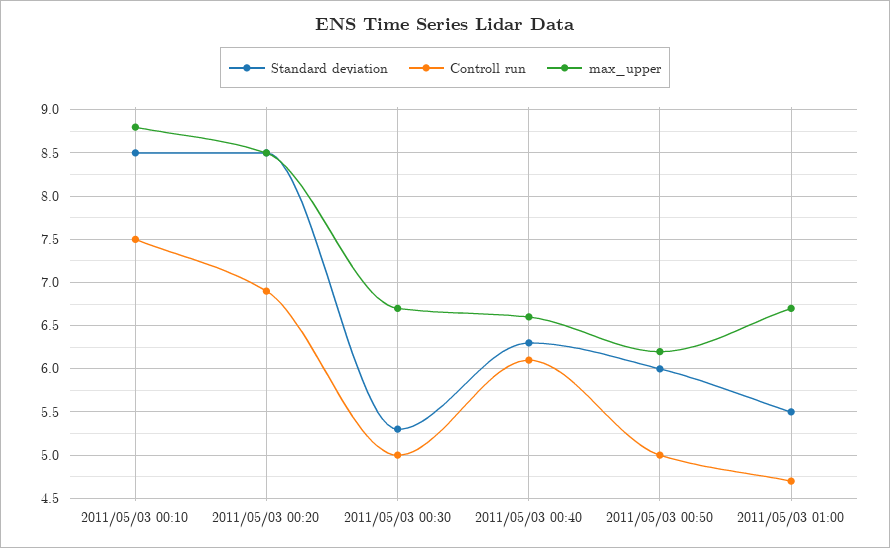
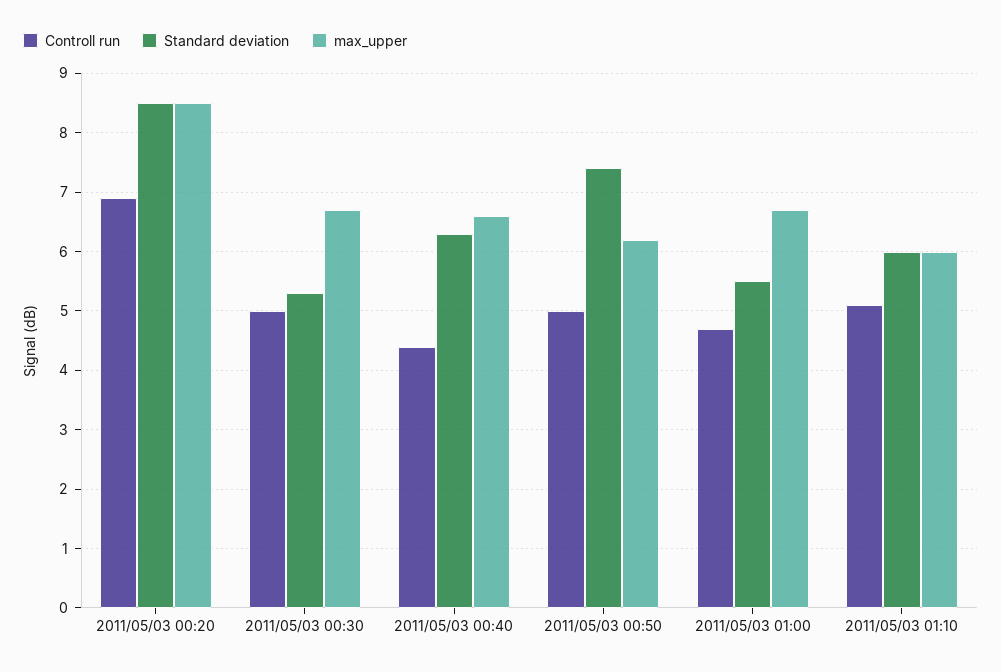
Standard deviation, 2011/05/03 00:10: 8.5 -> none
Controll run, 2011/05/03 00:10: 7.5 -> none
max_upper, 2011/05/03 00:10: 8.8 -> none
Controll run, 2011/05/03 00:40: 6.1 -> 4.5
Standard deviation, 2011/05/03 00:50: 6 -> 7.5
Controll run, 2011/05/03 01:10: none -> 5
Standard deviation, 2011/05/03 01:10: none -> 6
max_upper, 2011/05/03 01:10: none -> 6

